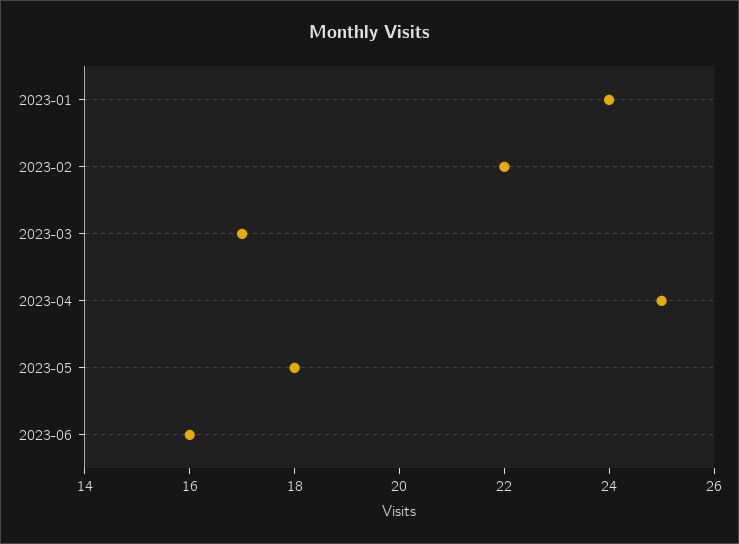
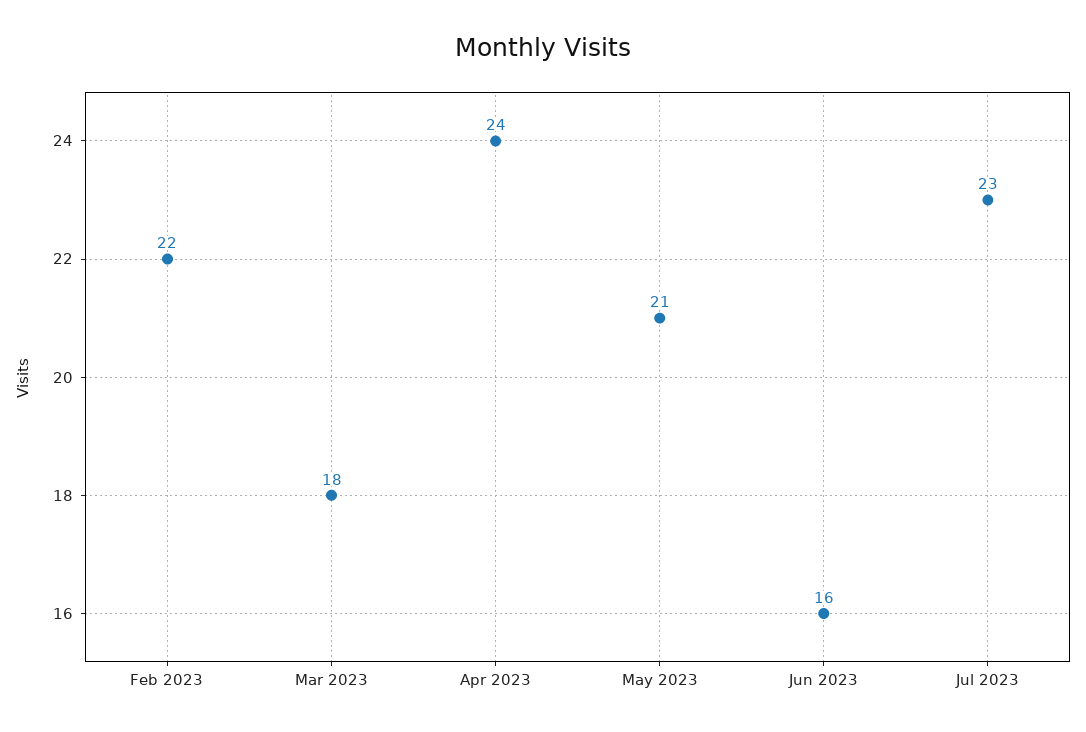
2023-01: 24 -> none
2023-03: 17 -> 18
2023-04: 25 -> 24
2023-05: 18 -> 21
Jul 2023: none -> 23

